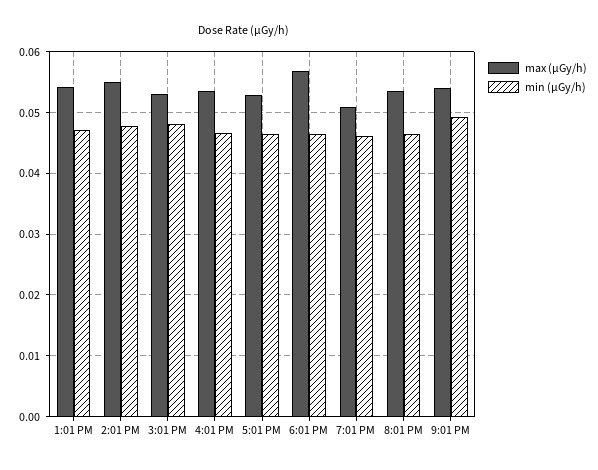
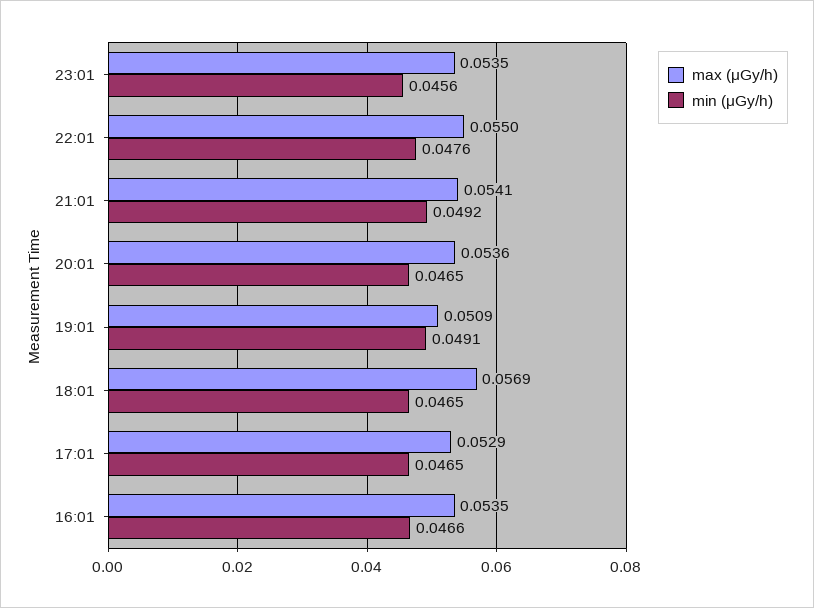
max (μGy/h), 1:01 PM: 0.054 -> none
min (μGy/h), 1:01 PM: 0.047 -> none
max (μGy/h), 2:01 PM: 0.055 -> none
min (μGy/h), 2:01 PM: 0.048 -> none
max (μGy/h), 3:01 PM: 0.053 -> none
min (μGy/h), 3:01 PM: 0.048 -> none
min (μGy/h), 7:01 PM: 0.046 -> 0.0491
max (μGy/h), 23:01: none -> 0.0535
min (μGy/h), 23:01: none -> 0.0456
max (μGy/h), 22:01: none -> 0.055
min (μGy/h), 22:01: none -> 0.0476

